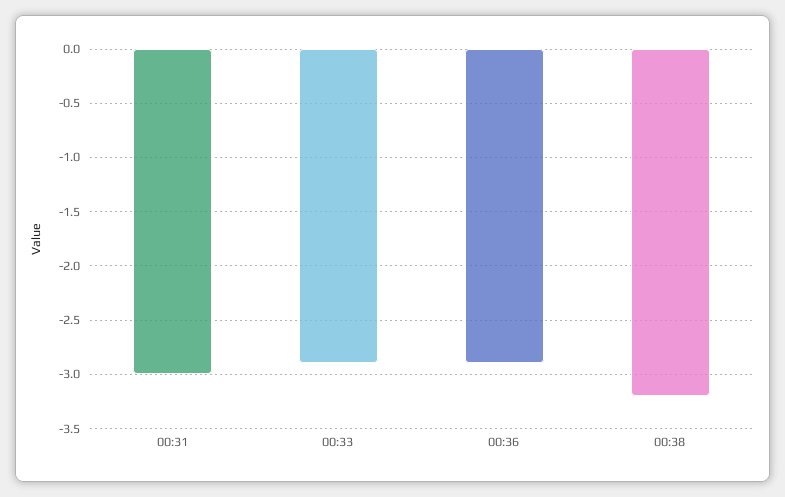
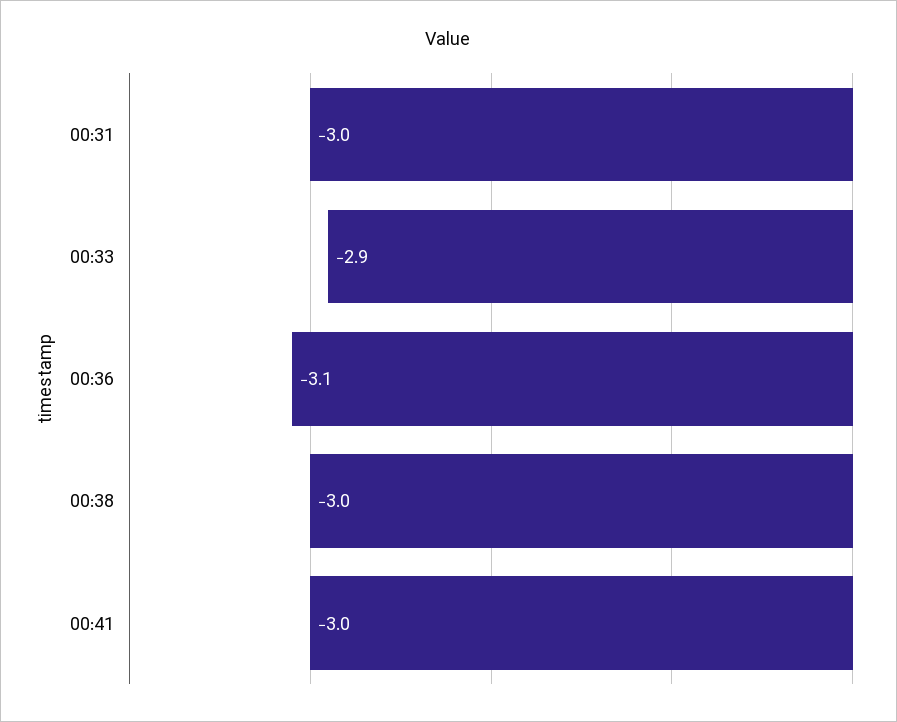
00:36: -2.9 -> -3.1
00:38: -3.2 -> -3
00:41: none -> -3

